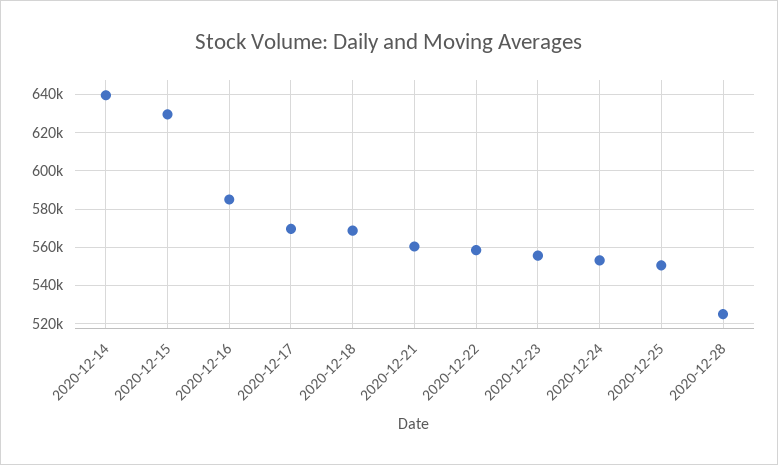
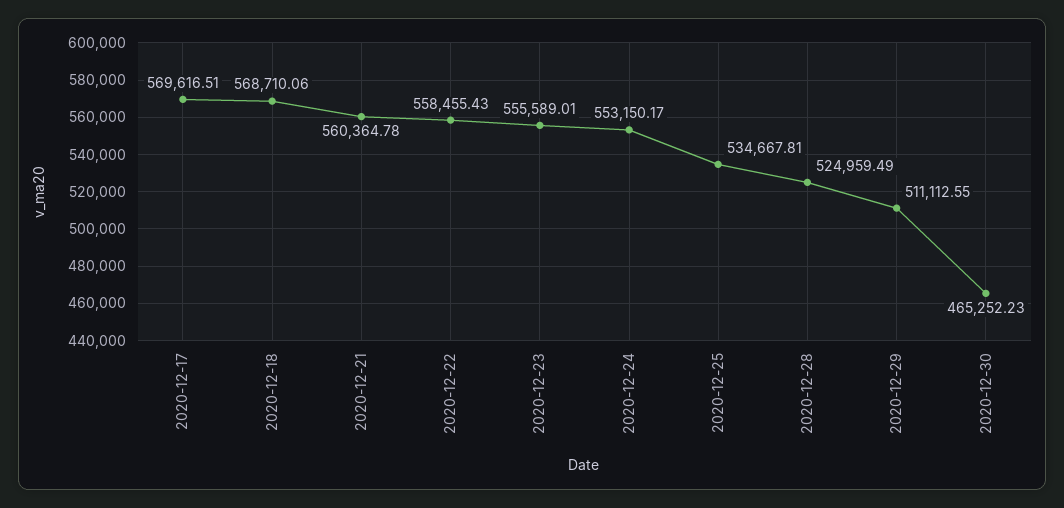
2020-12-14: 640000 -> none
2020-12-15: 630000 -> none
2020-12-16: 585000 -> none
2020-12-25: 550000 -> 534667.81
2020-12-29: none -> 511112.55
2020-12-30: none -> 465252.23

